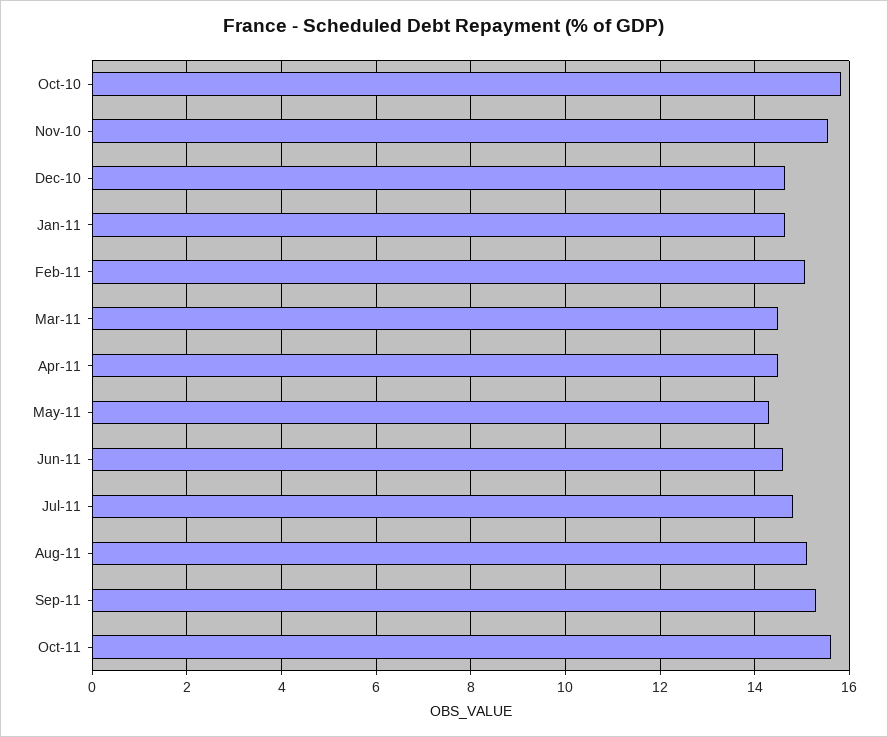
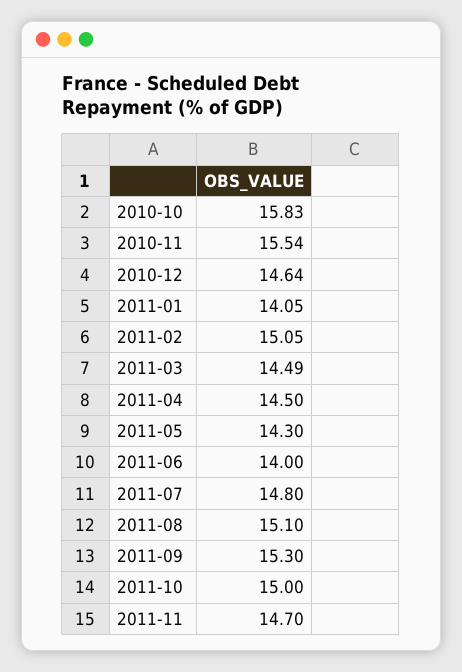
Jan-11: 14.6 -> 14.05
Jun-11: 14.6 -> 14
Oct-11: 15.6 -> 15
2011-11: none -> 14.7

